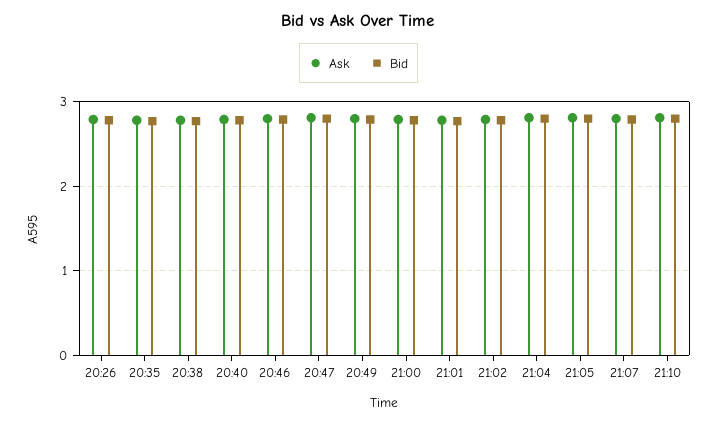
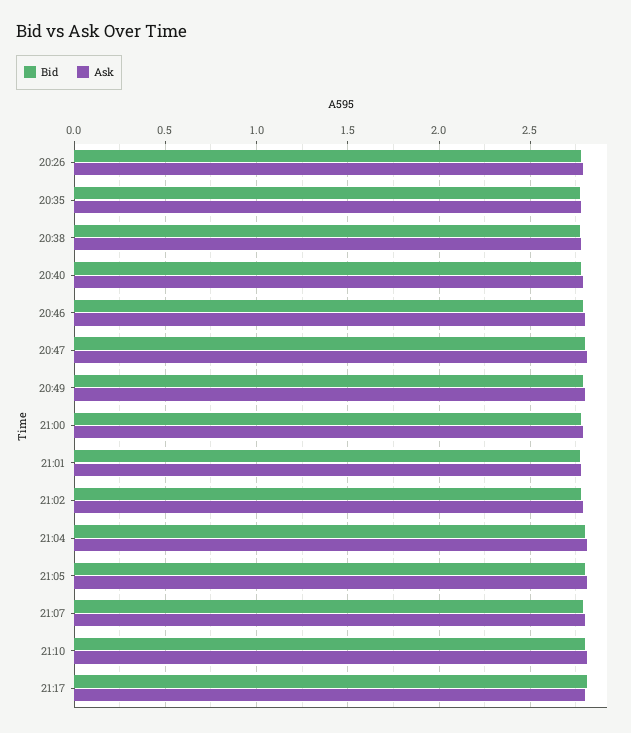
Bid, 21:17: none -> 2.8
Ask, 21:17: none -> 2.8

